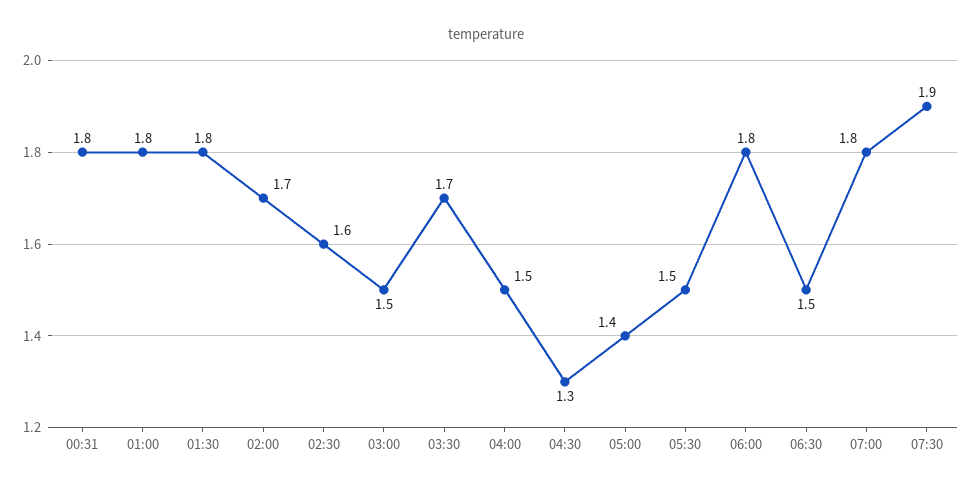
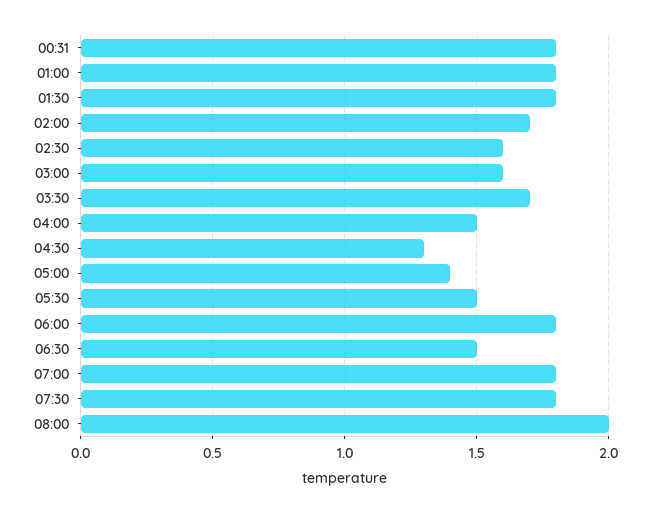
03:00: 1.5 -> 1.6
07:30: 1.9 -> 1.8
08:00: none -> 2

